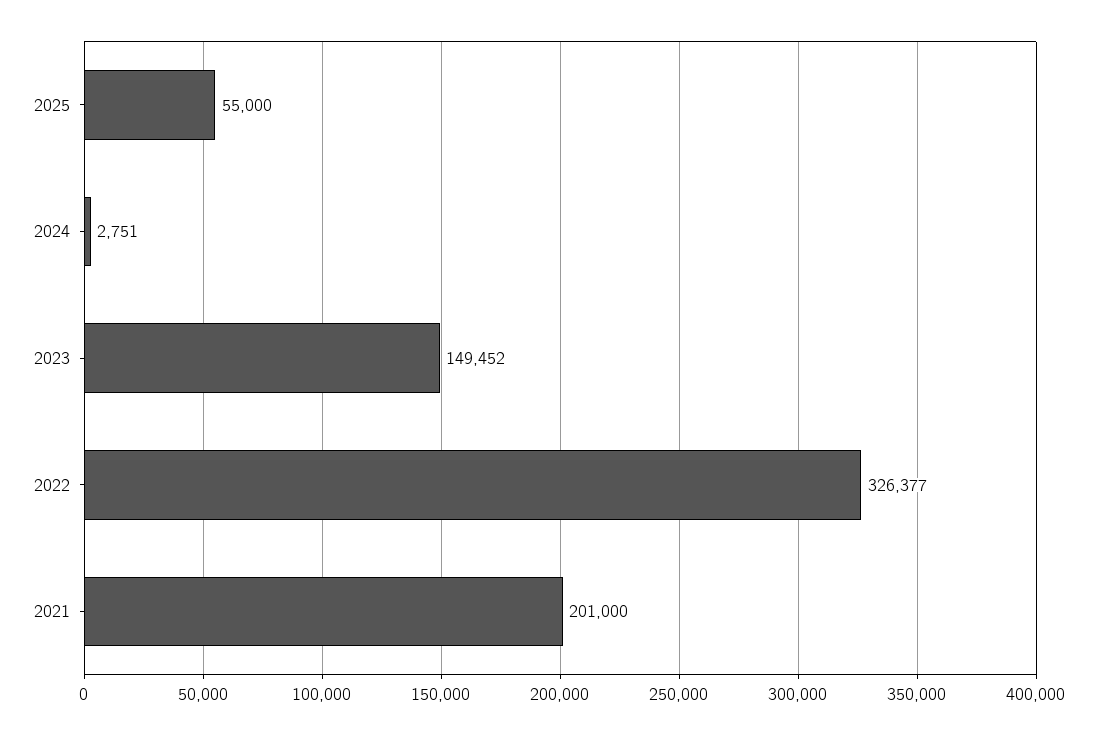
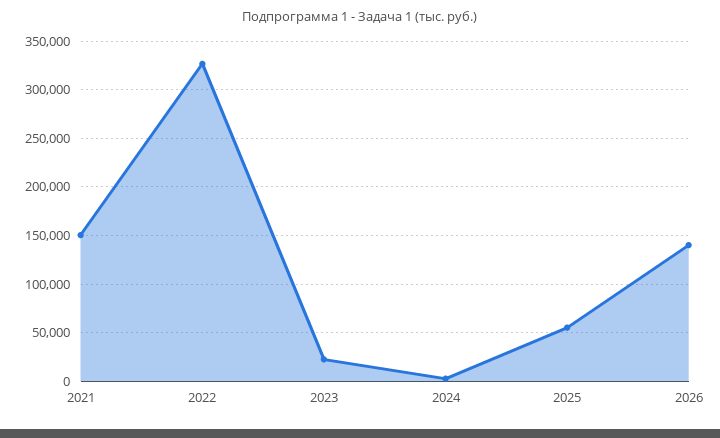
2023: 149452 -> 20000
2021: 201000 -> 150000
2026: none -> 140000

